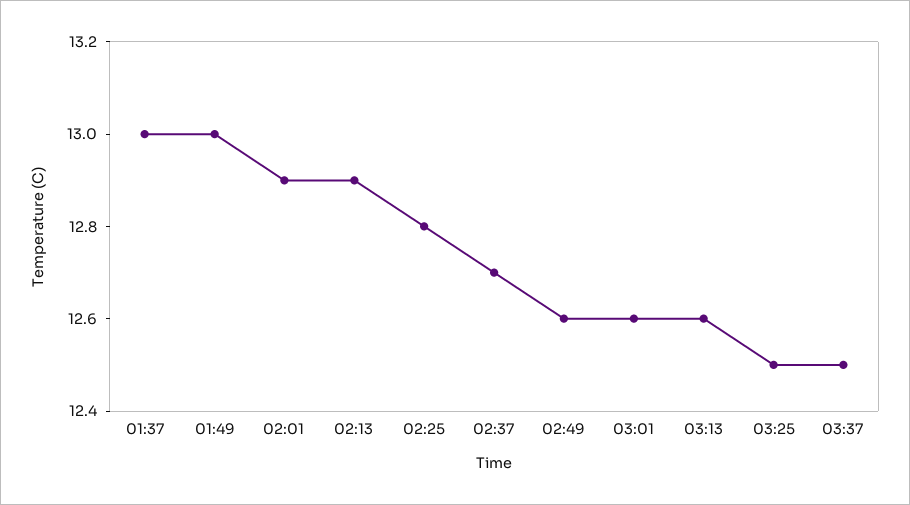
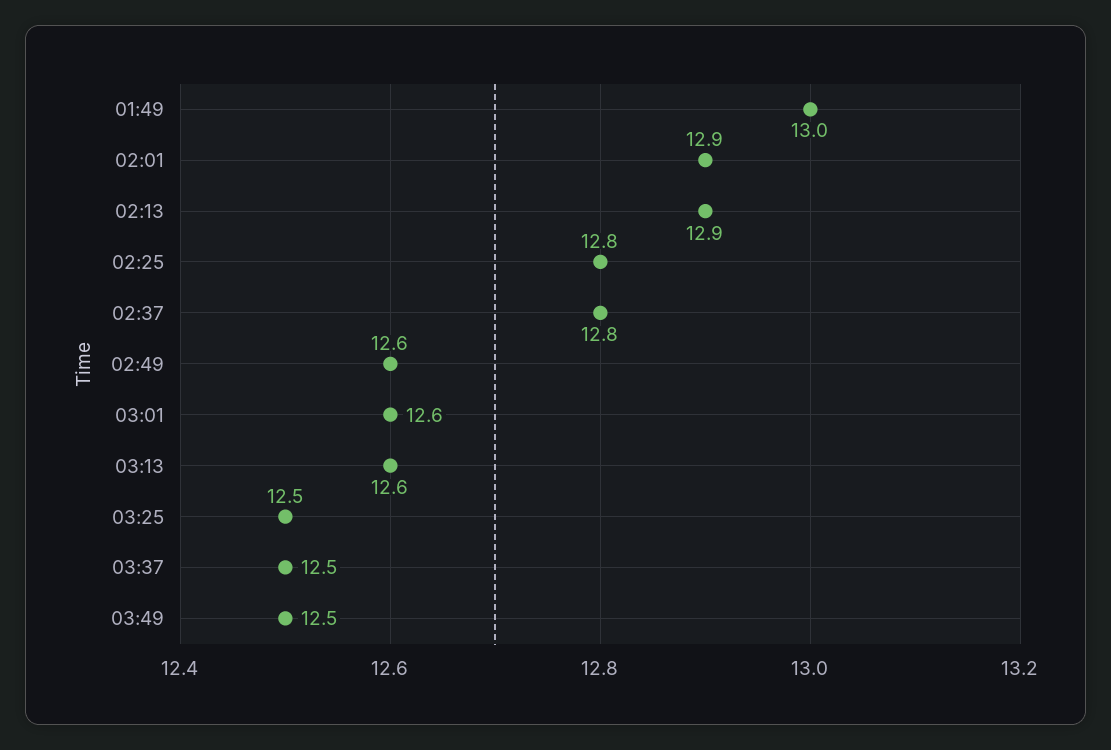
01:37: 13 -> none
02:37: 12.7 -> 12.8
03:49: none -> 12.5

